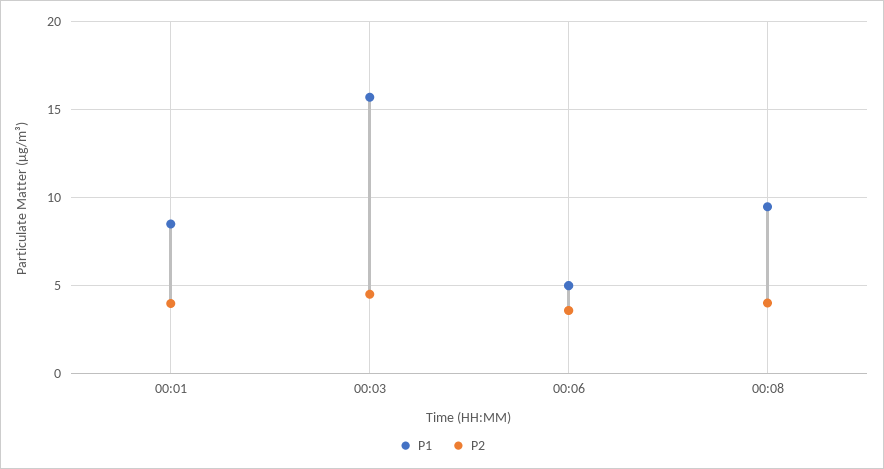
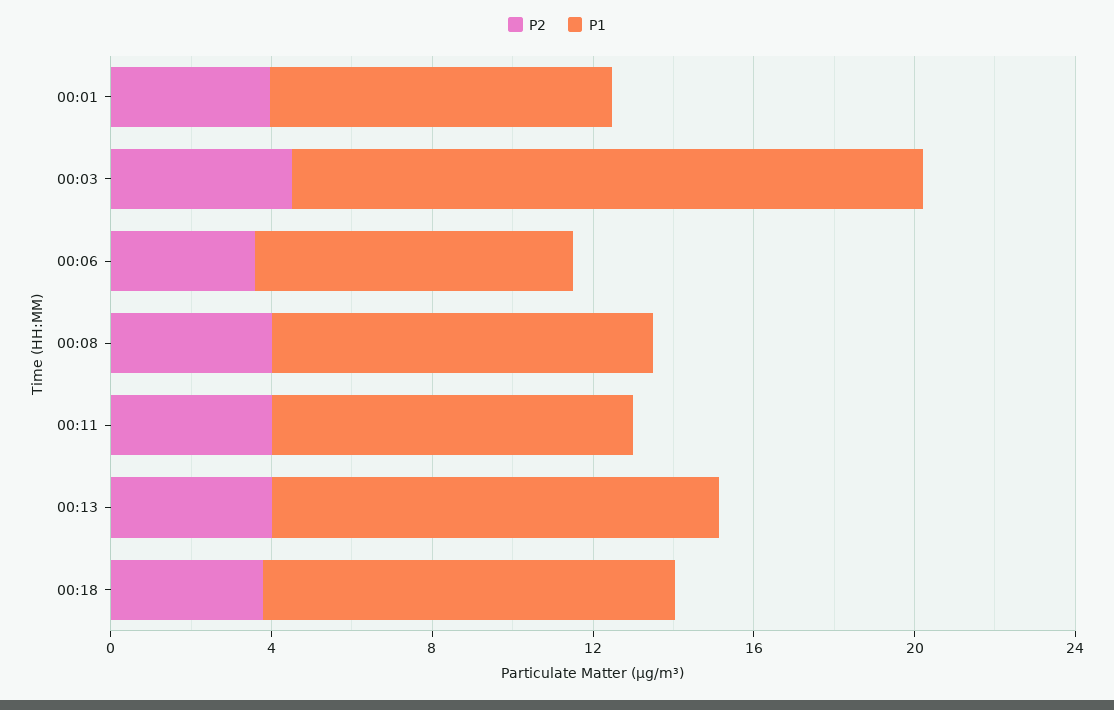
P1, 00:06: 5 -> 8
P2, 00:11: none -> 4
P1, 00:11: none -> 9
P2, 00:13: none -> 4
P1, 00:13: none -> 11
P2, 00:18: none -> 4
P1, 00:18: none -> 10

